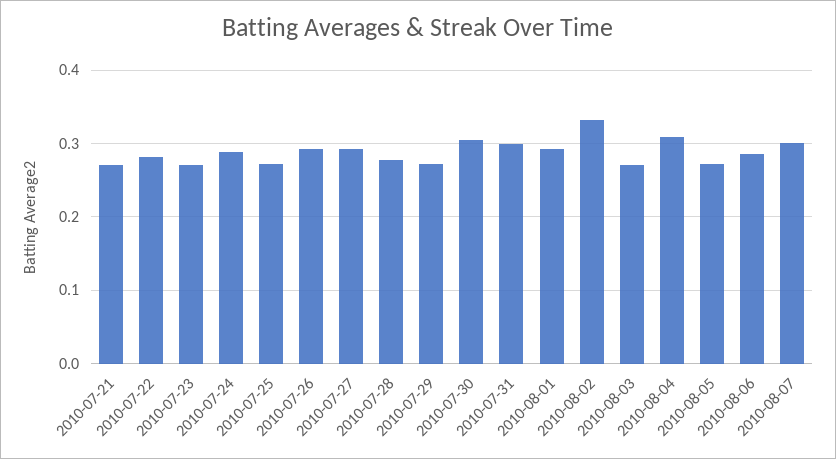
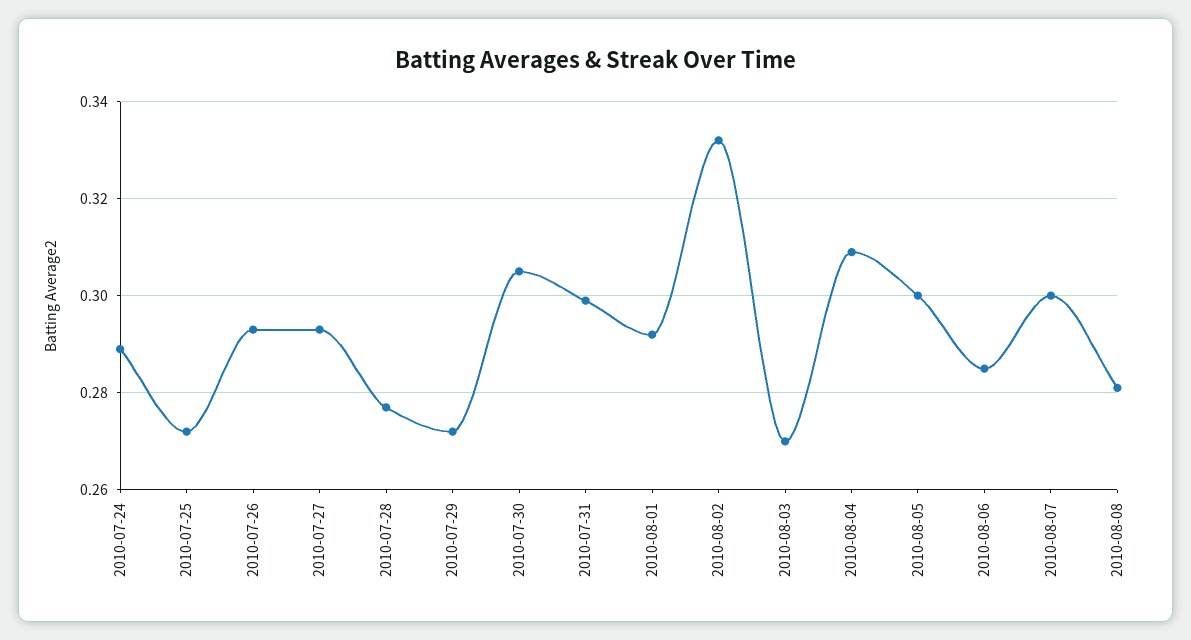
2010-07-21: 0.27 -> none
2010-07-22: 0.28 -> none
2010-07-23: 0.27 -> none
2010-08-05: 0.27 -> 0.3
2010-08-08: none -> 0.28

